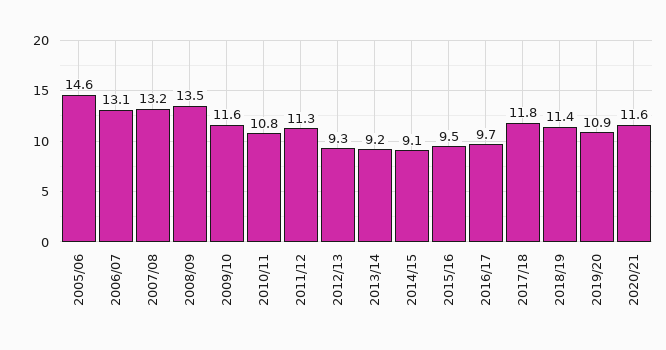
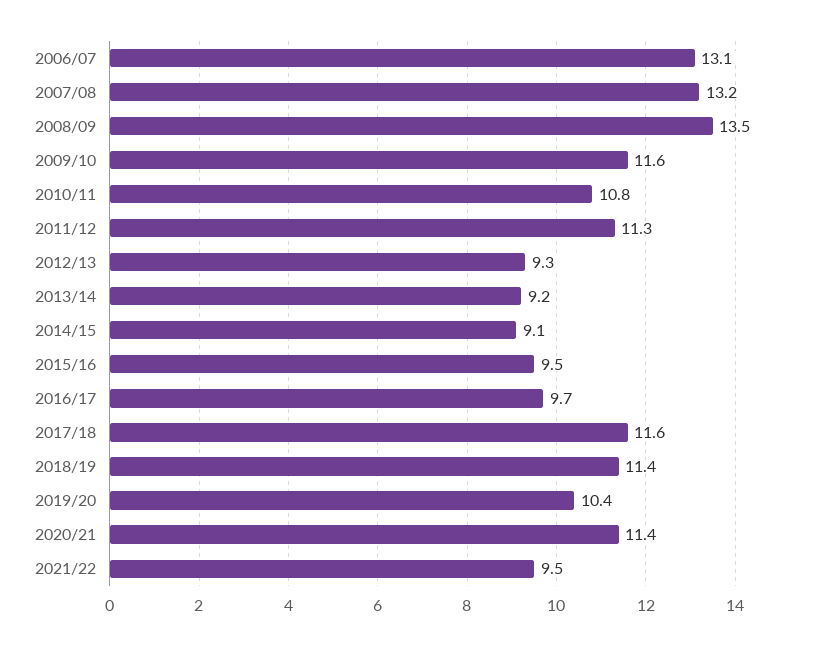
2005/06: 14.6 -> none
2017/18: 11.8 -> 11.6
2019/20: 10.9 -> 10.4
2020/21: 11.6 -> 11.4
2021/22: none -> 9.5

